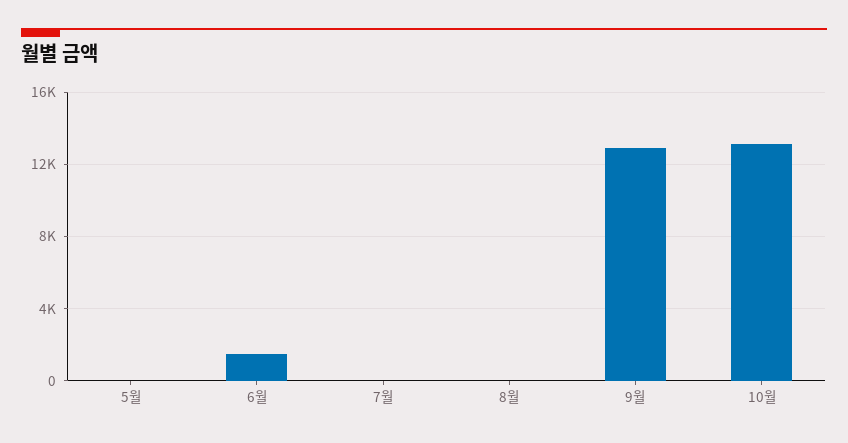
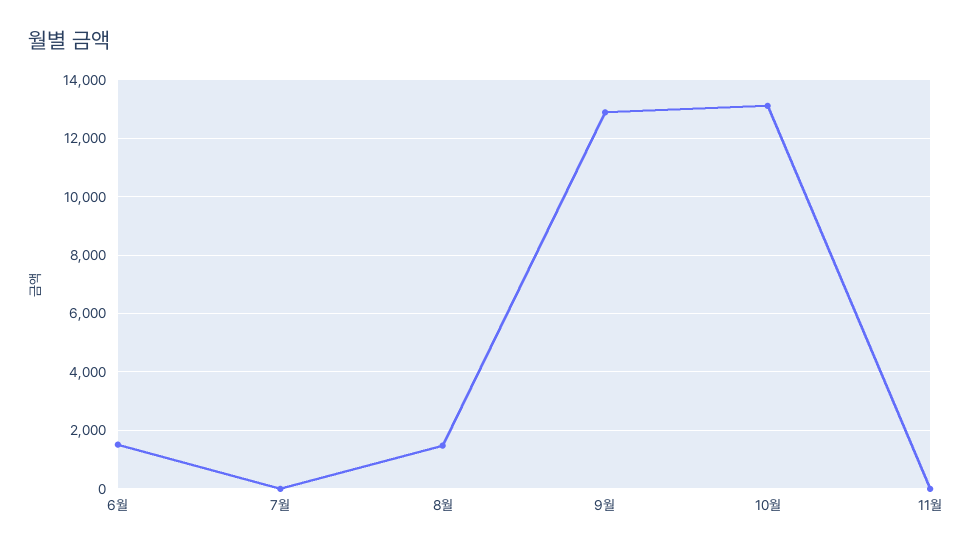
5월: 0 -> none
8월: 0 -> 1500
11월: none -> 0

